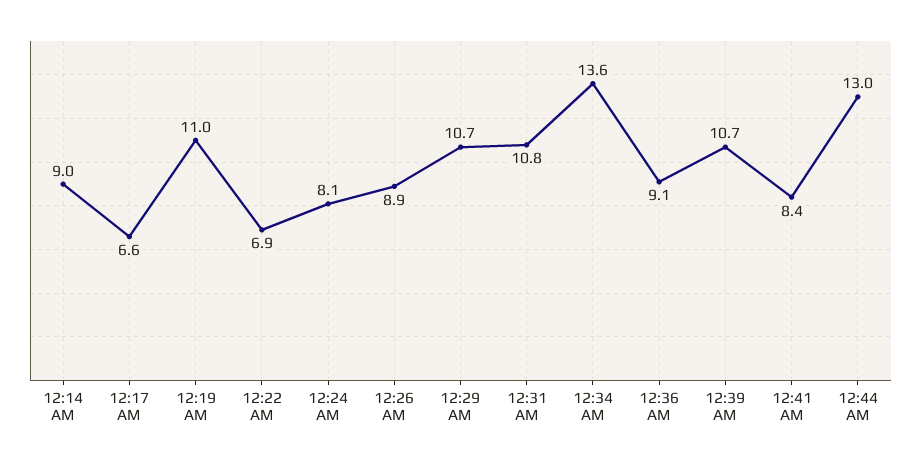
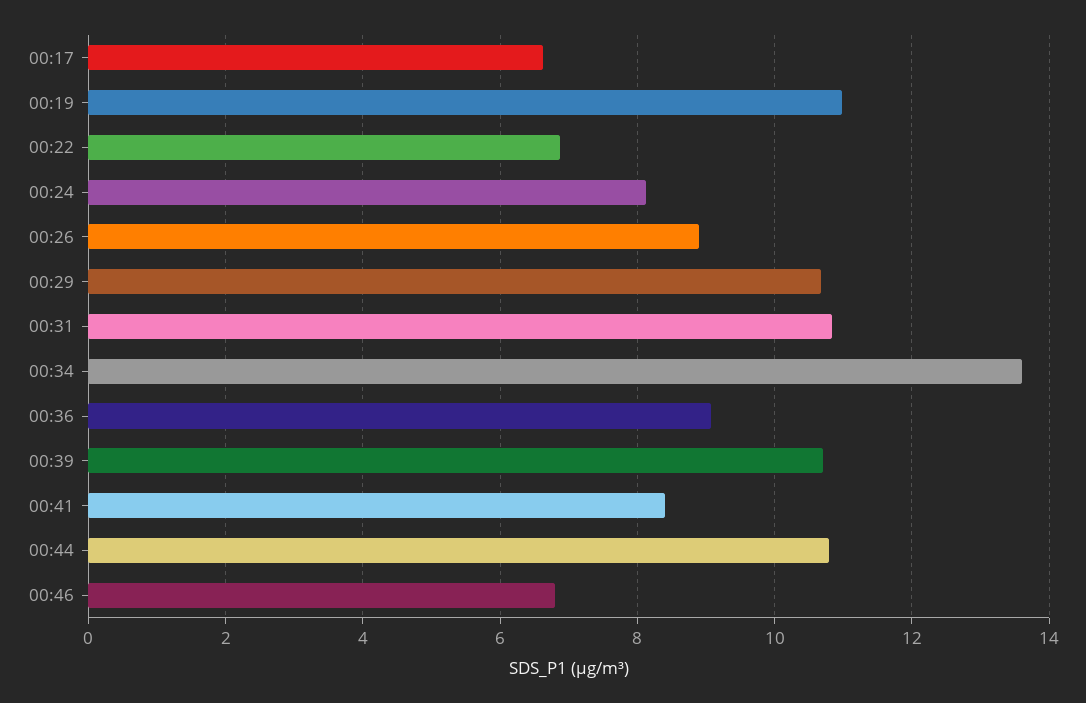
12:14 AM: 9 -> none
12:44 AM: 13 -> 10.8
00:46: none -> 6.8

